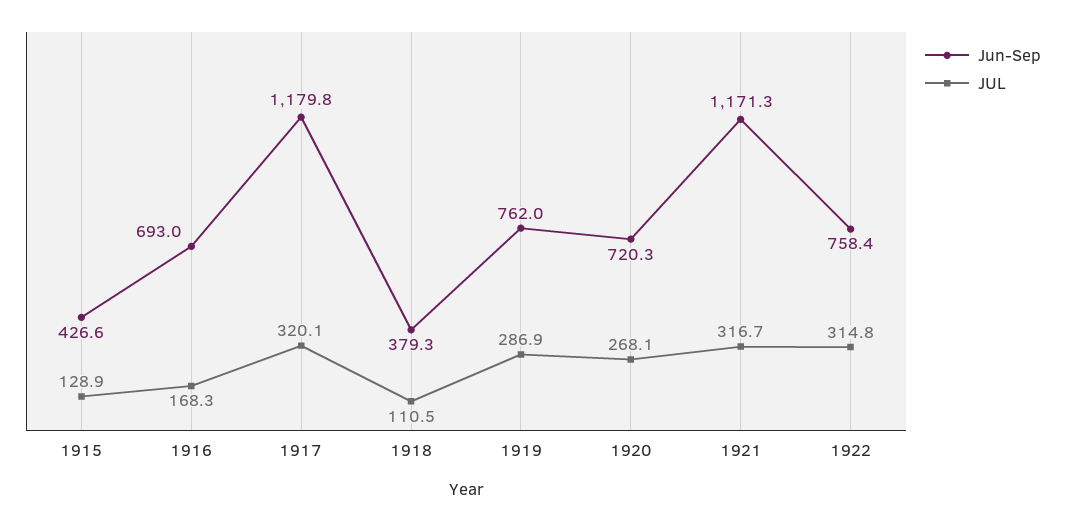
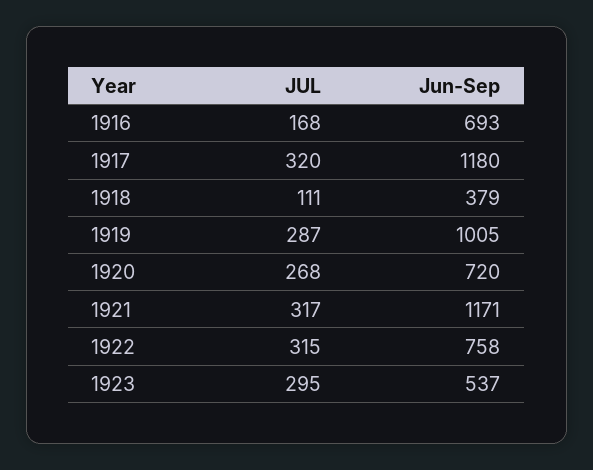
Jun-Sep, 1915: 426.6 -> none
JUL, 1915: 128.9 -> none
Jun-Sep, 1919: 762 -> 1005
JUL, 1923: none -> 295
Jun-Sep, 1923: none -> 537

